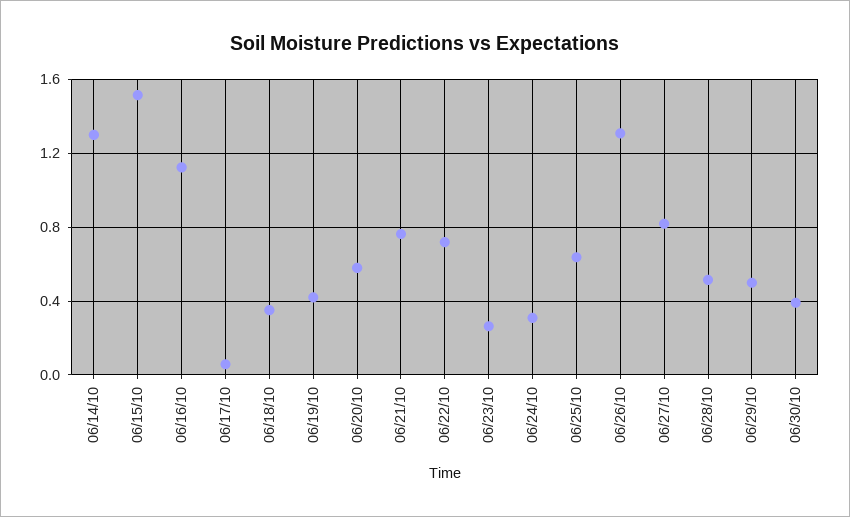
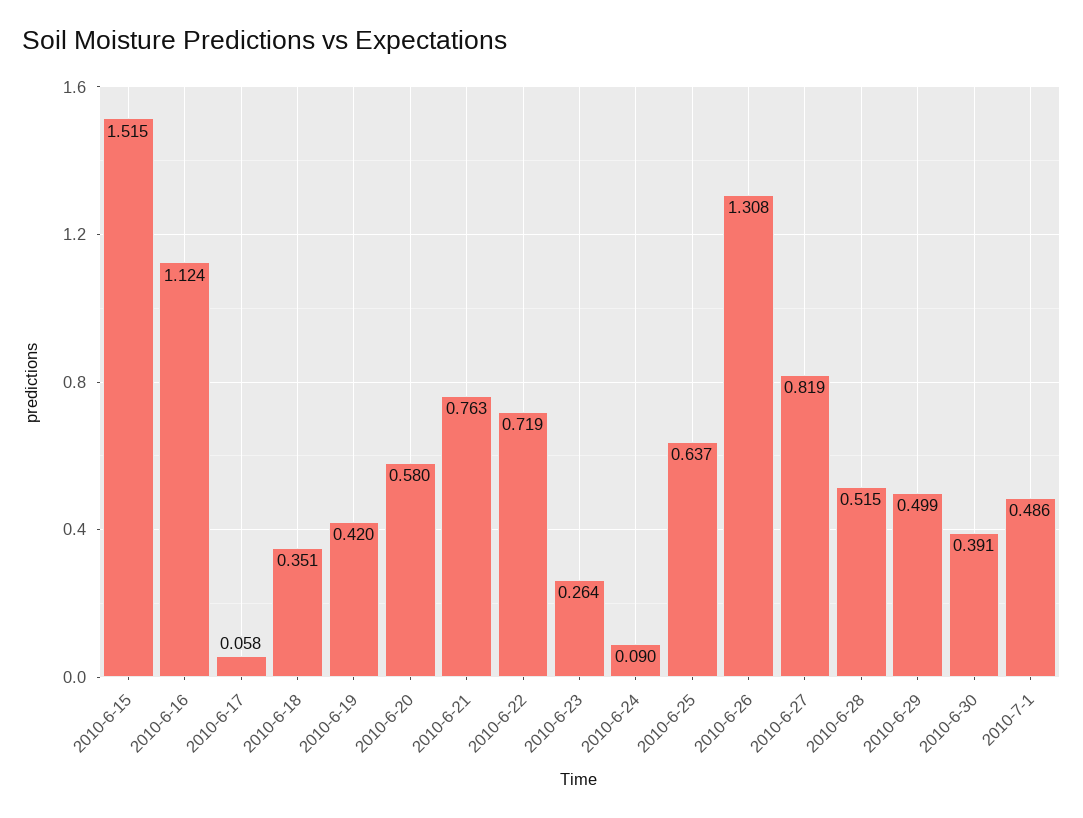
06/14/10: 1.3 -> none
06/24/10: 0.3 -> 0.09
2010-7-1: none -> 0.486

